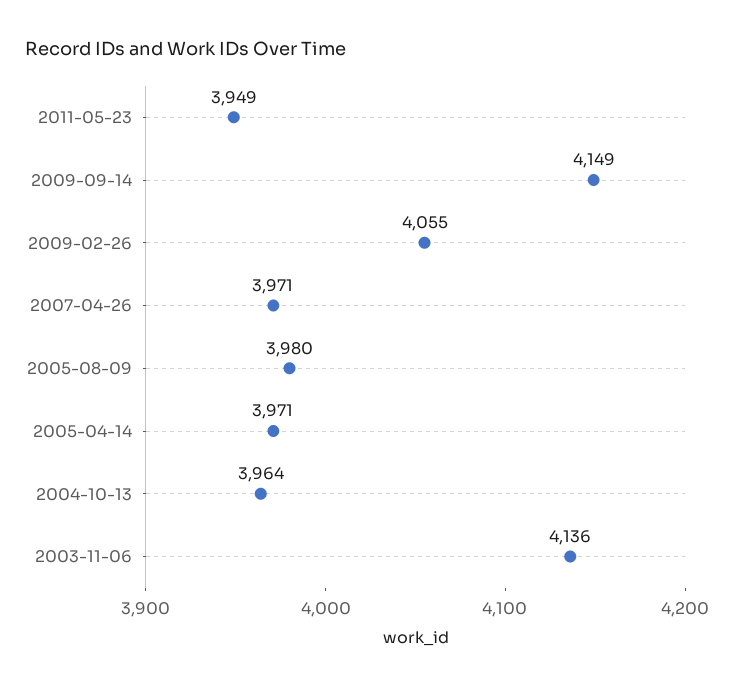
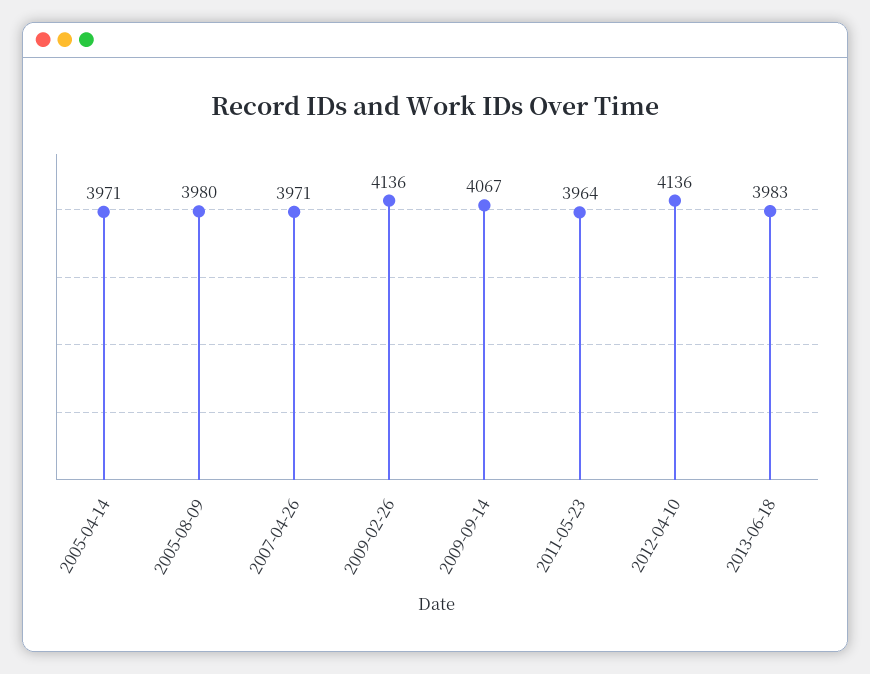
2011-05-23: 3949 -> 3964
2009-09-14: 4149 -> 4067
2009-02-26: 4055 -> 4136
2004-10-13: 3964 -> none
2003-11-06: 4136 -> none
2012-04-10: none -> 4136
2013-06-18: none -> 3983

